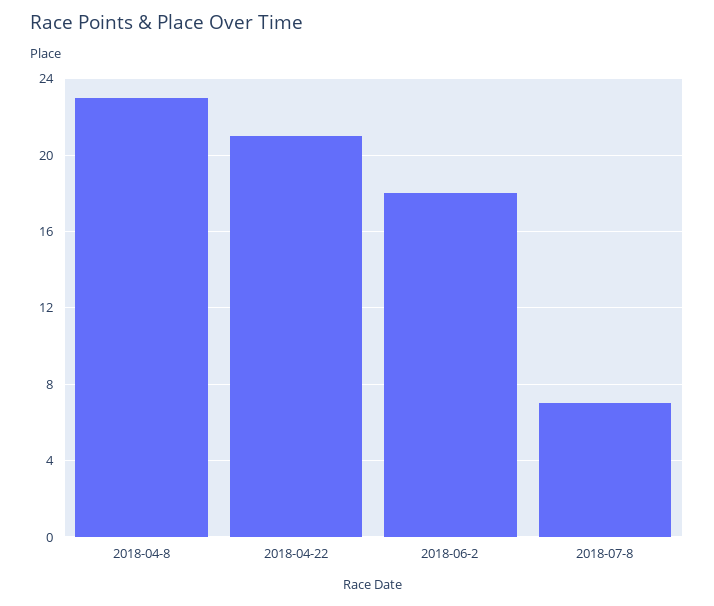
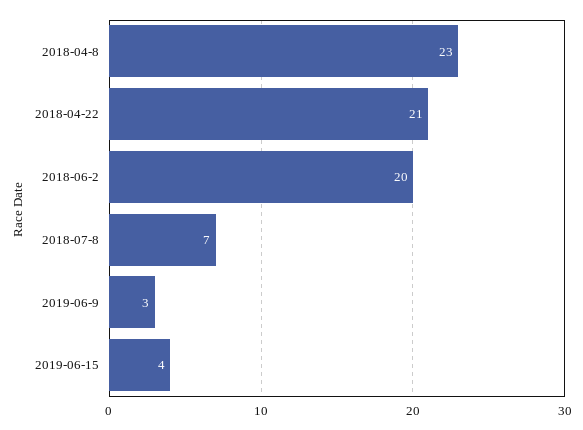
2018-06-2: 18 -> 20
2019-06-9: none -> 3
2019-06-15: none -> 4

